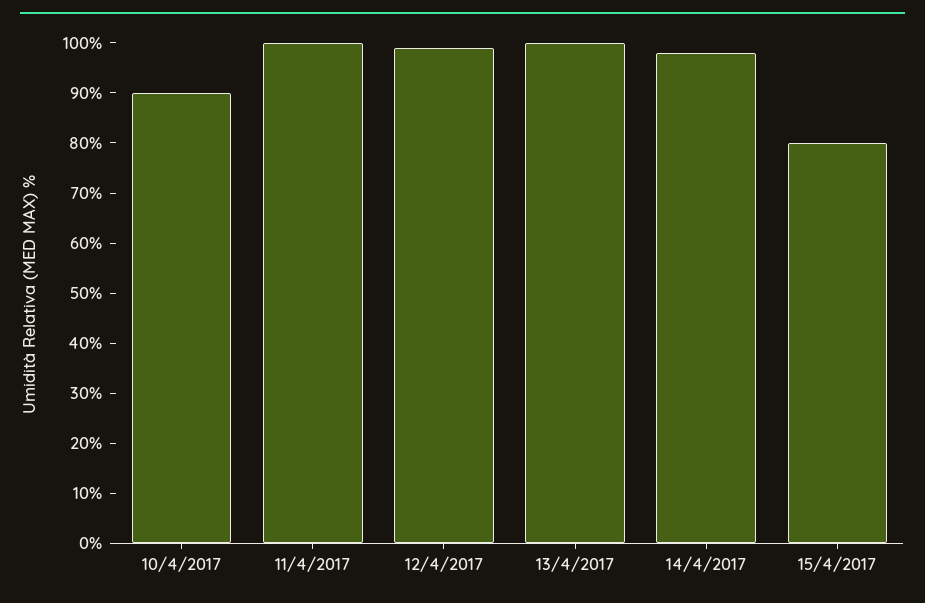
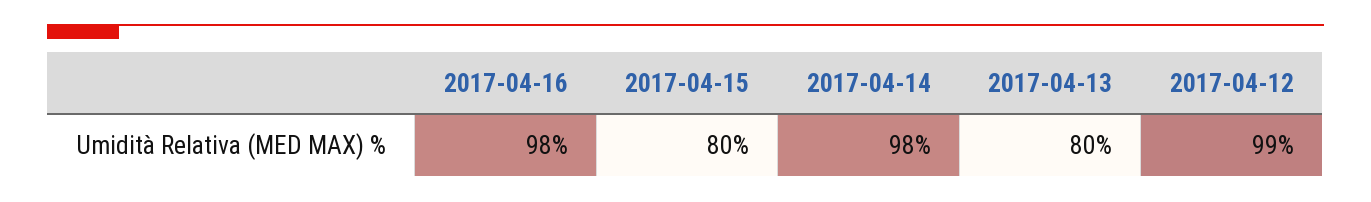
10/4/2017: 90 -> none
11/4/2017: 100 -> none
13/4/2017: 100 -> 80
2017-04-16: none -> 98

